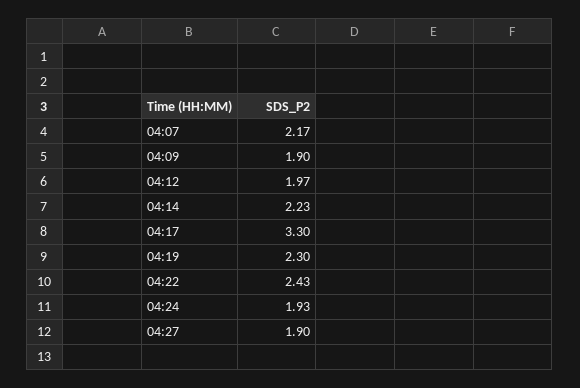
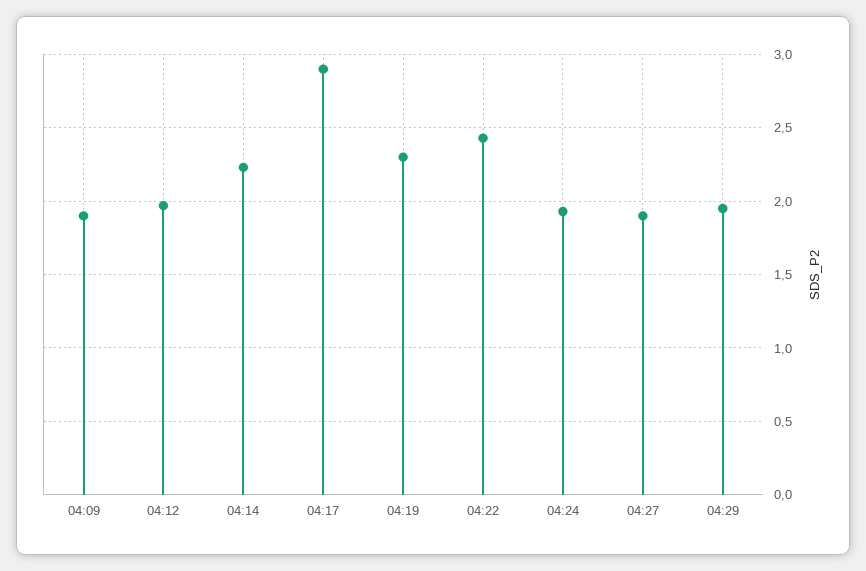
04:07: 2.17 -> none
04:17: 3.3 -> 2.9
04:29: none -> 1.95

